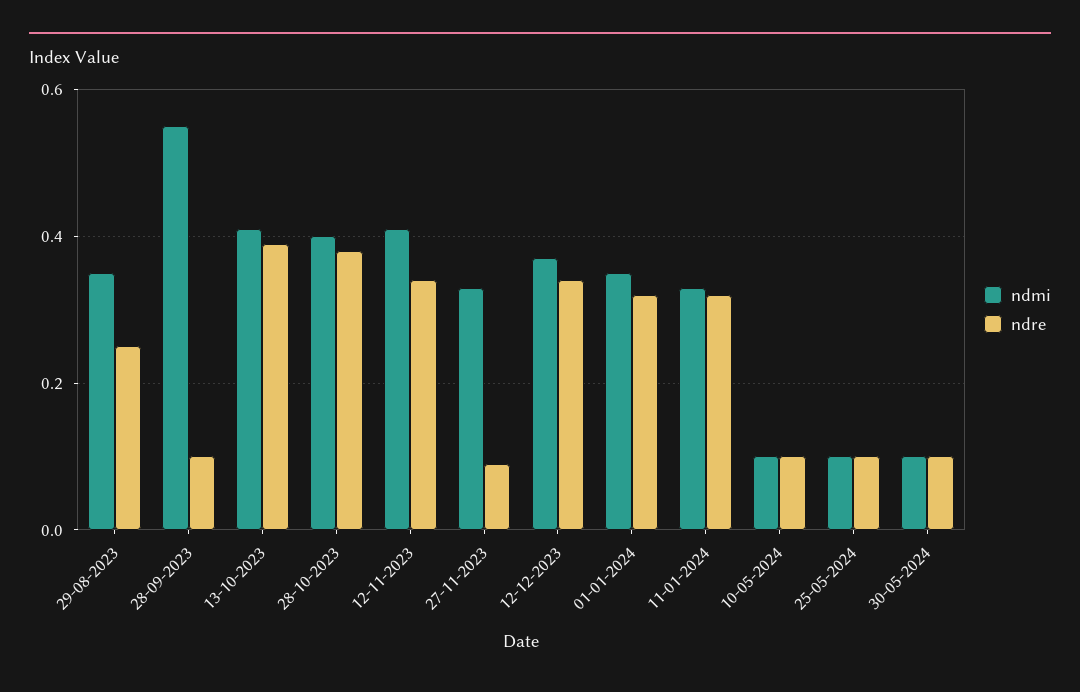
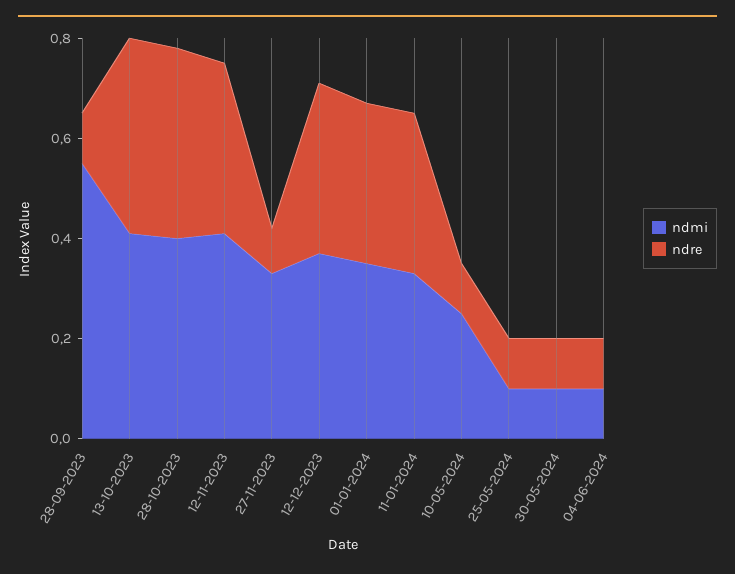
ndmi, 29-08-2023: 0.35 -> none
ndre, 29-08-2023: 0.25 -> none
ndmi, 10-05-2024: 0.1 -> 0.25
ndmi, 04-06-2024: none -> 0.1
ndre, 04-06-2024: none -> 0.1

